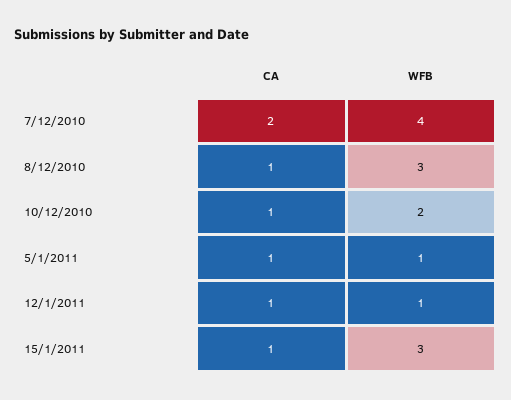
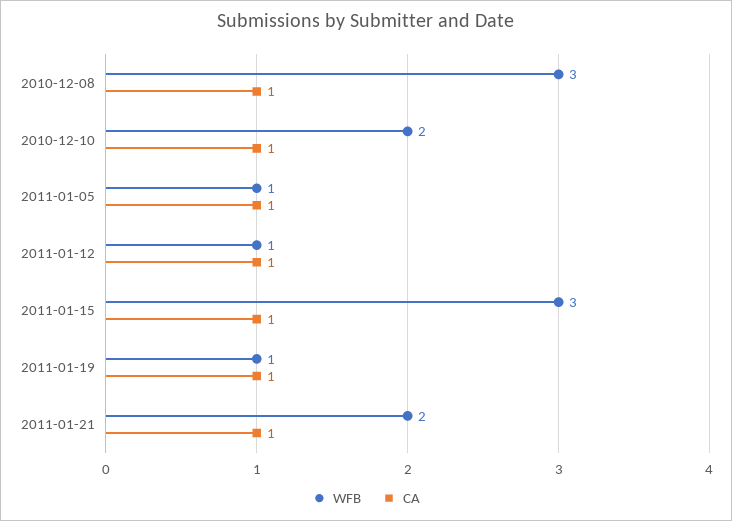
CA, 7/12/2010: 2 -> none
WFB, 7/12/2010: 4 -> none
WFB, 2011-01-19: none -> 1
CA, 2011-01-19: none -> 1
WFB, 2011-01-21: none -> 2
CA, 2011-01-21: none -> 1

